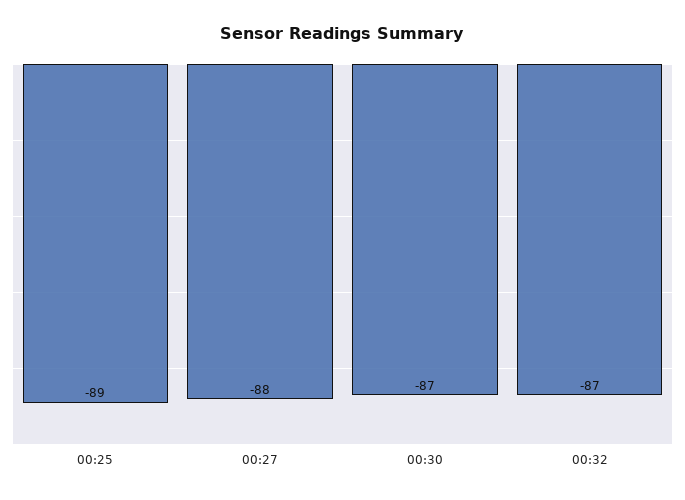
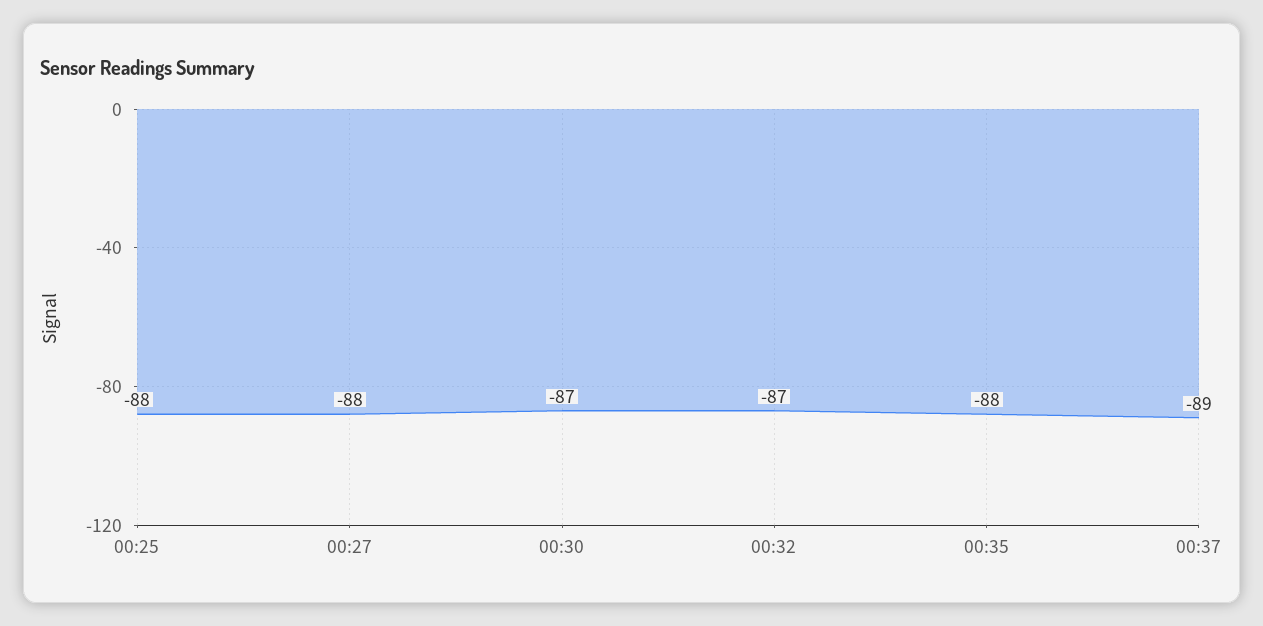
00:25: -89 -> -88
00:35: none -> -88
00:37: none -> -89

